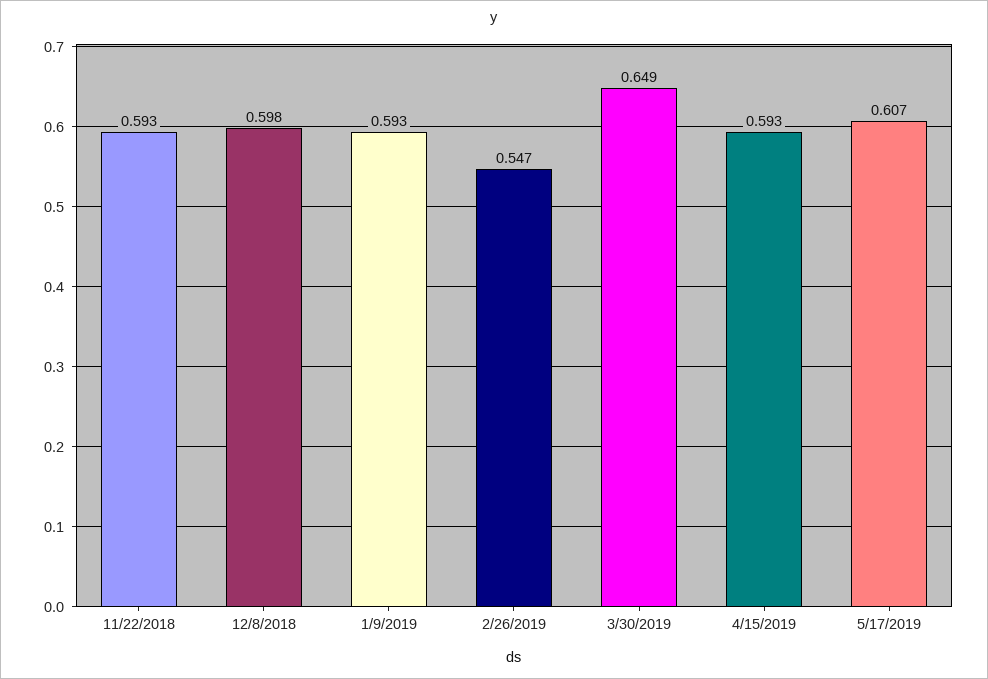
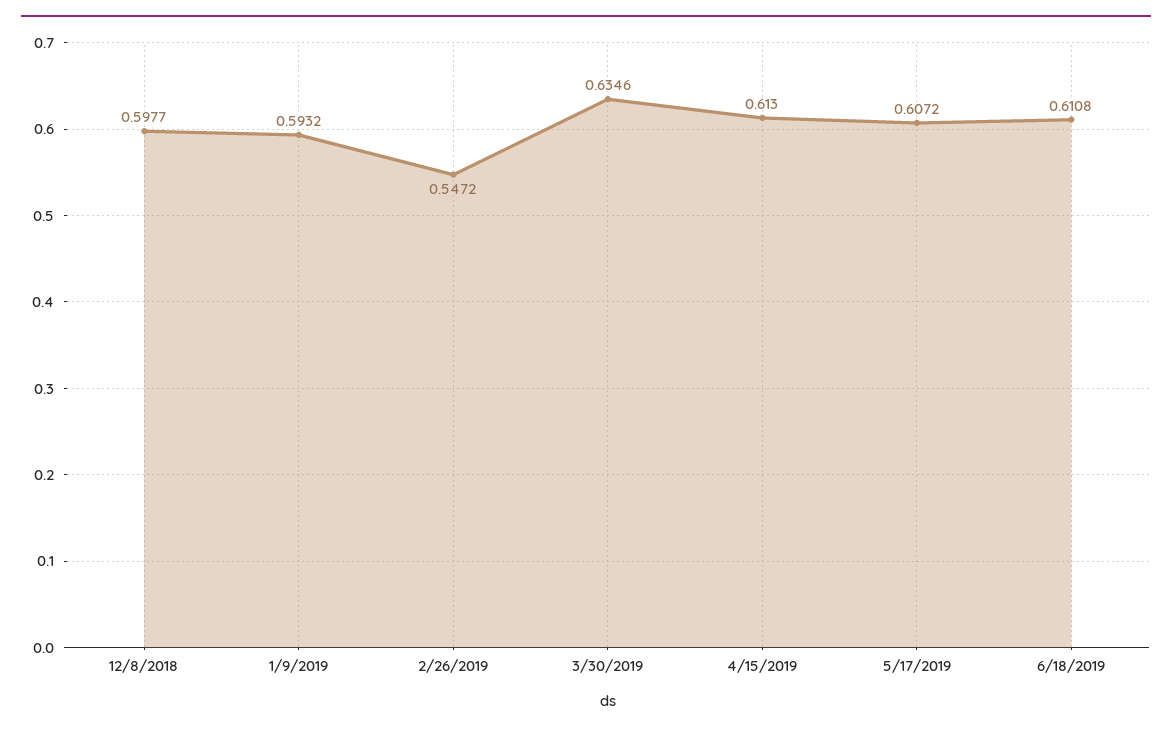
11/22/2018: 0.593 -> none
3/30/2019: 0.649 -> 0.6346
4/15/2019: 0.593 -> 0.613
6/18/2019: none -> 0.6108

